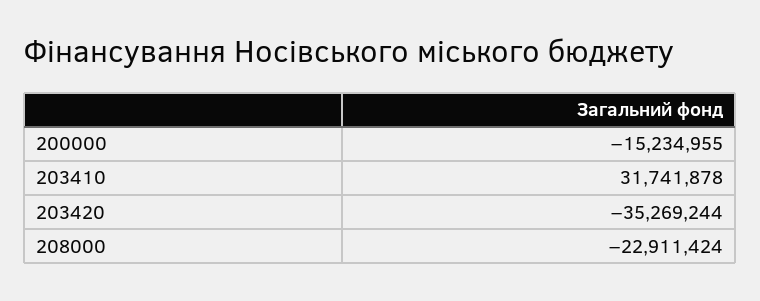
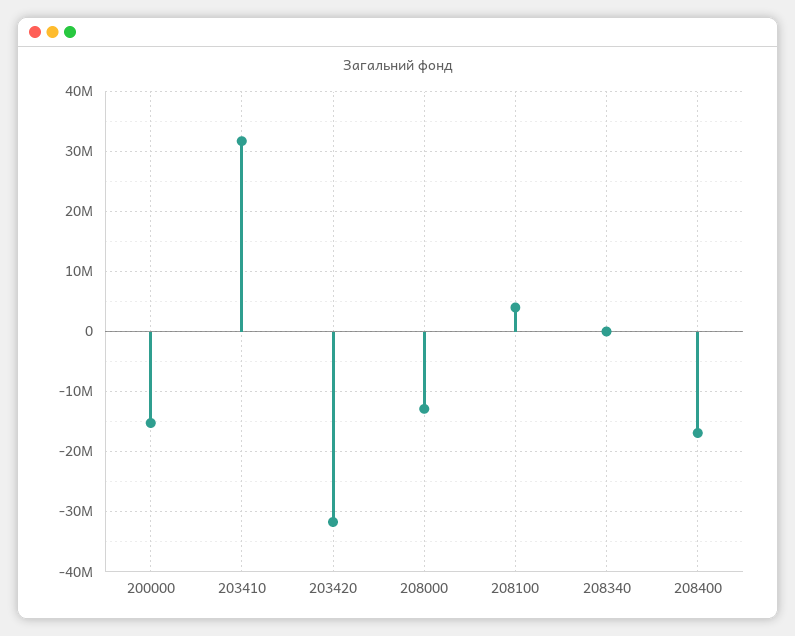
203420: -35269244 -> -32000000
208000: -22911424 -> -13000000
208100: none -> 4000000
208340: none -> 0
208400: none -> -17000000

